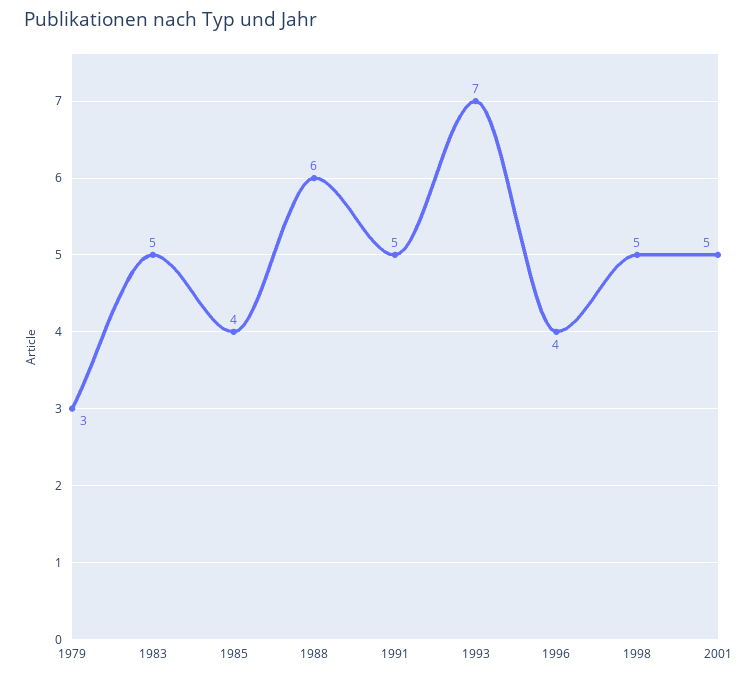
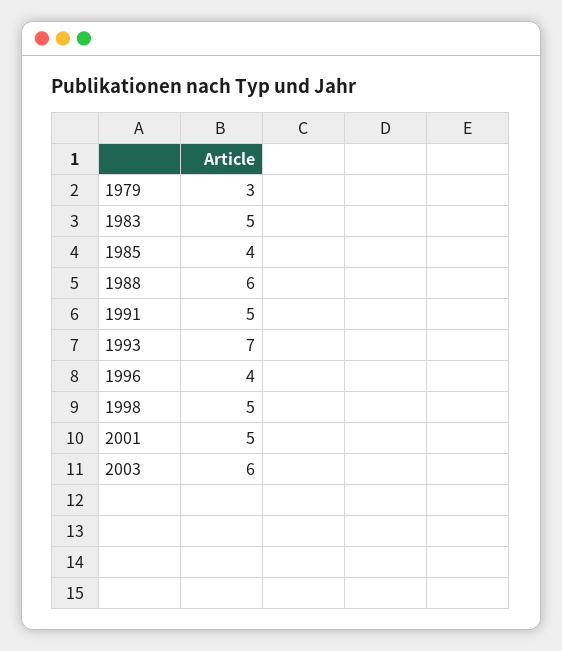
2003: none -> 6

